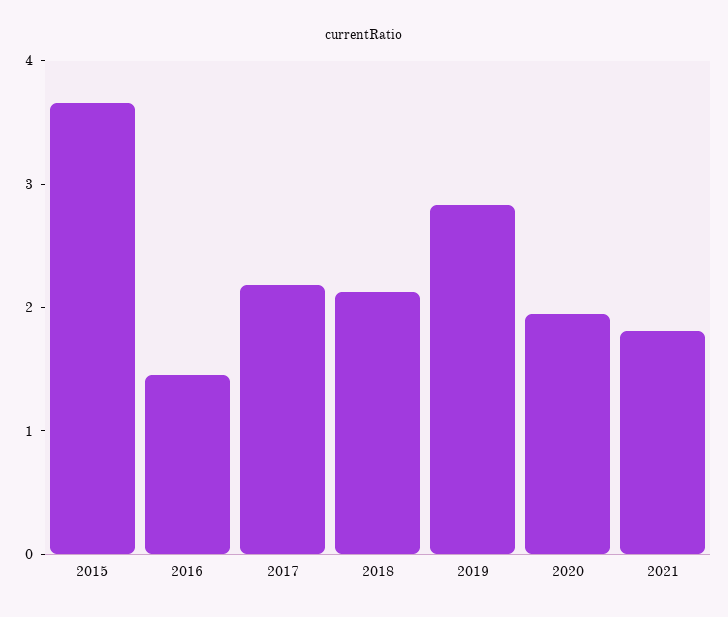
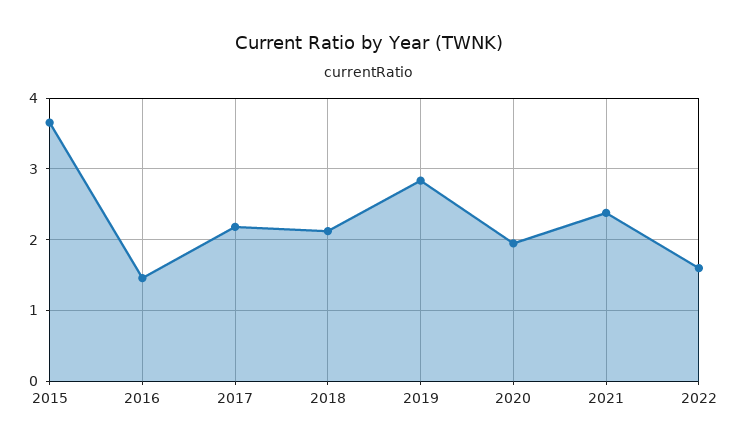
2021: 1.8 -> 2.4
2022: none -> 1.6

